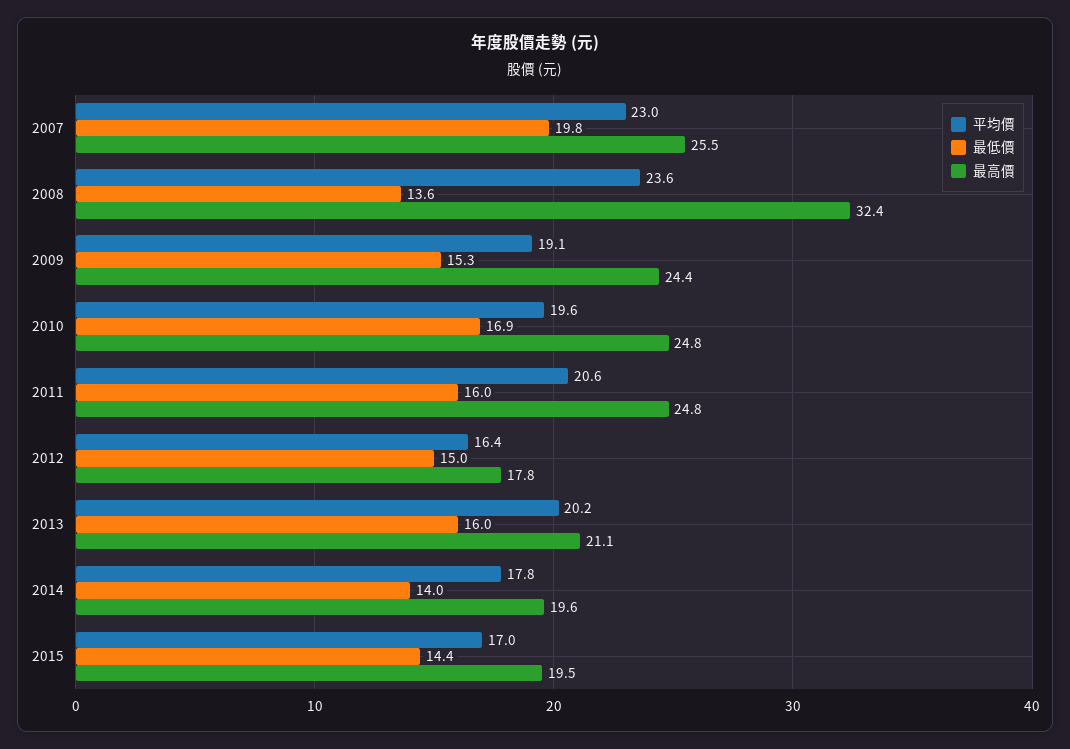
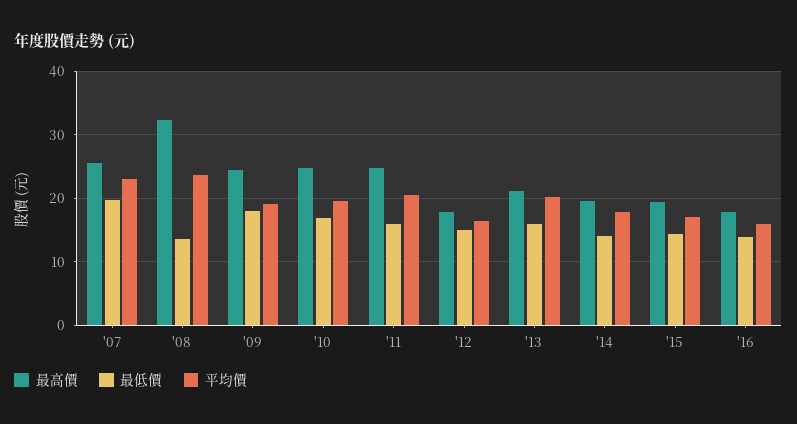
最低價, 2009: 15.3 -> 18
最高價, '16: none -> 18
最低價, '16: none -> 14
平均價, '16: none -> 16

